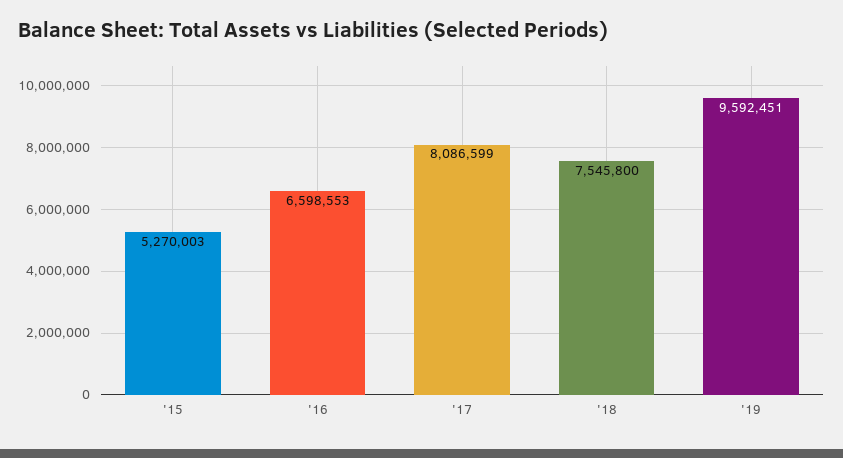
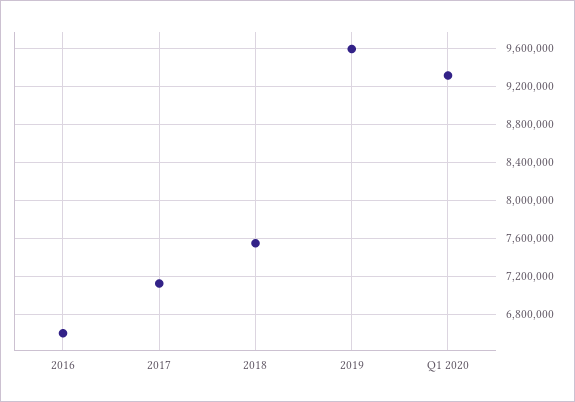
'15: 5270003 -> none
'17: 8086599 -> 7100000
Q1 2020: none -> 9300000

